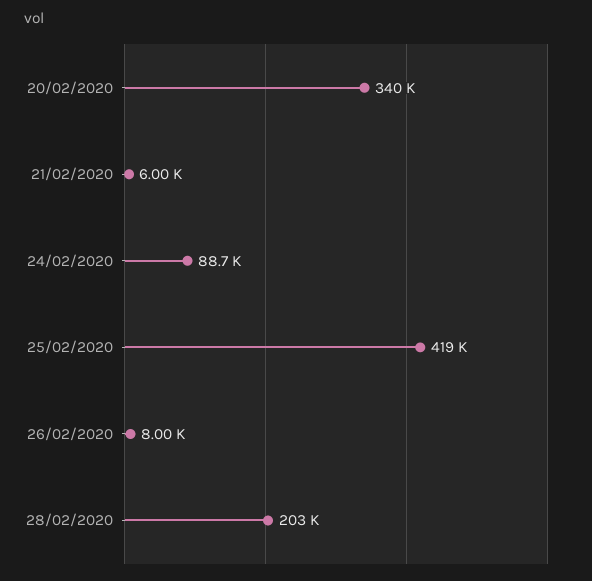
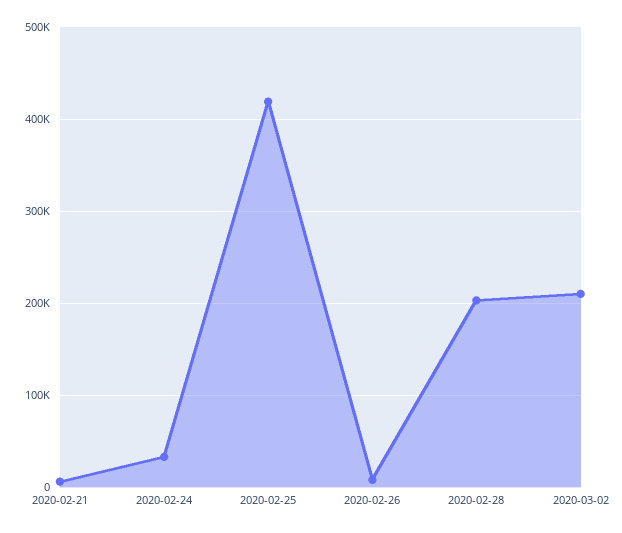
20/02/2020: 340000 -> none
24/02/2020: 88700 -> 30000
2020-03-02: none -> 210000

